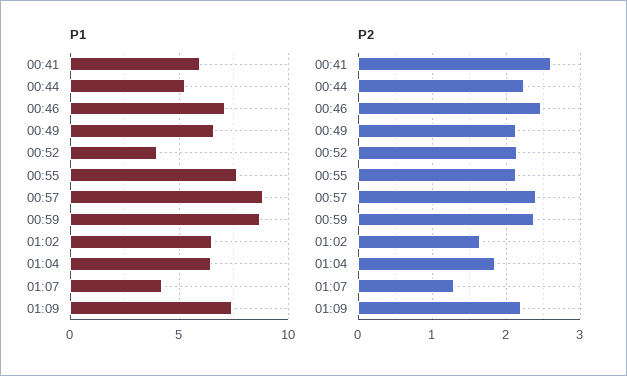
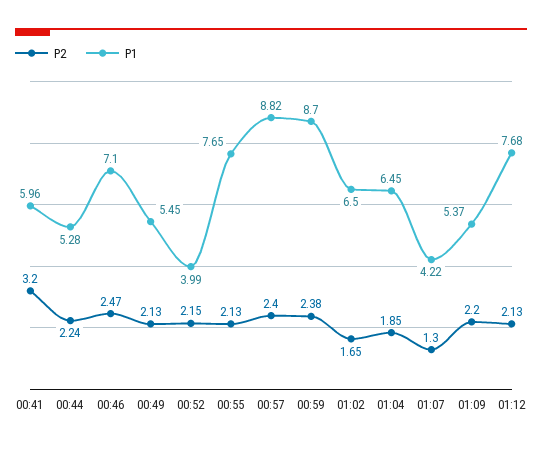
P1, 00:49: 6.5 -> 5.45
P1, 01:09: 7.5 -> 5.37
P2, 00:41: 2.6 -> 3.2
P2, 01:12: none -> 2.13
P1, 01:12: none -> 7.68

